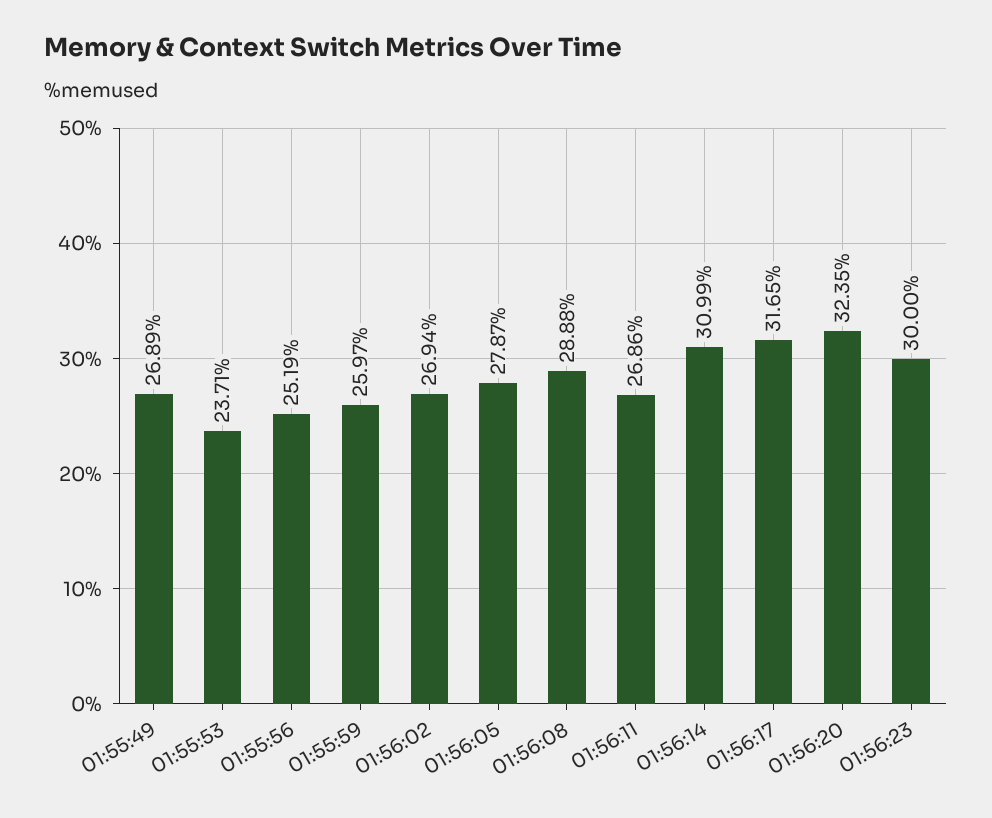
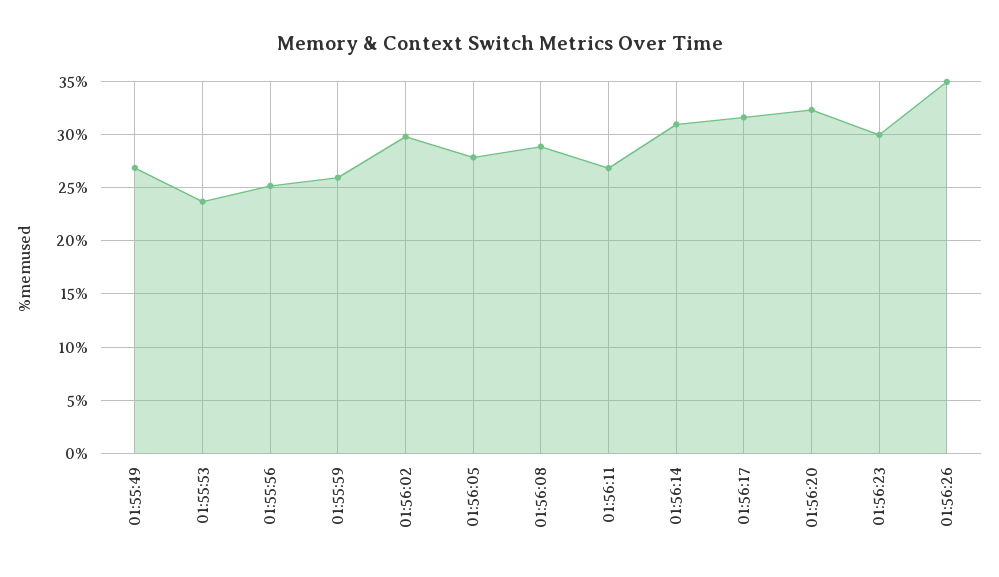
01:56:02: 26.94 -> 30
01:56:26: none -> 35

